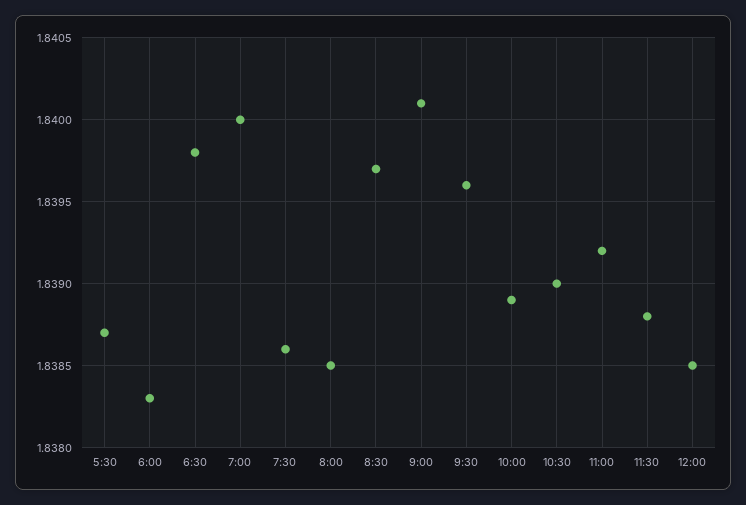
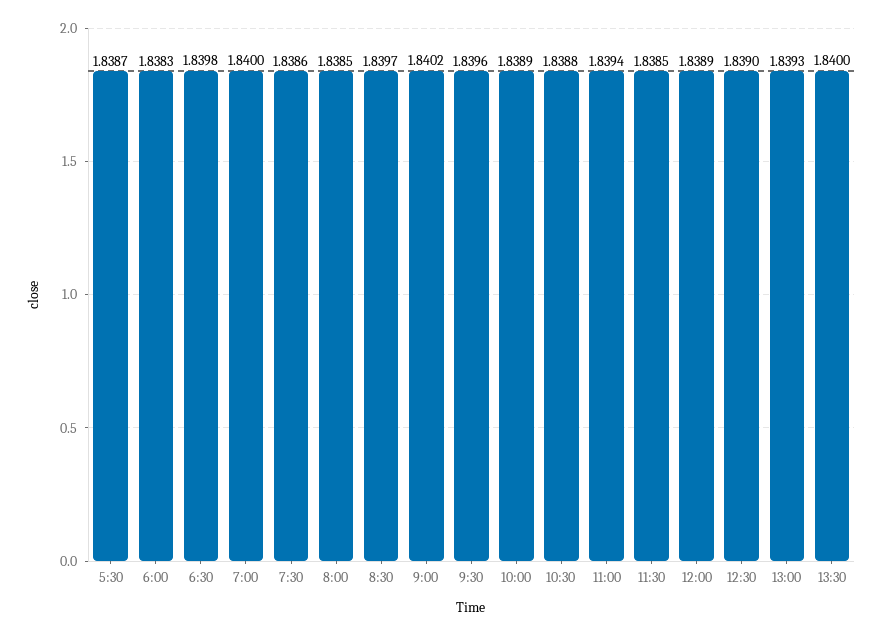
9:00: 1.8401 -> 1.8402
10:30: 1.839 -> 1.8388
11:00: 1.8392 -> 1.8394
11:30: 1.8388 -> 1.8385
12:00: 1.8385 -> 1.8389
12:30: none -> 1.839
13:00: none -> 1.8393
13:30: none -> 1.84

